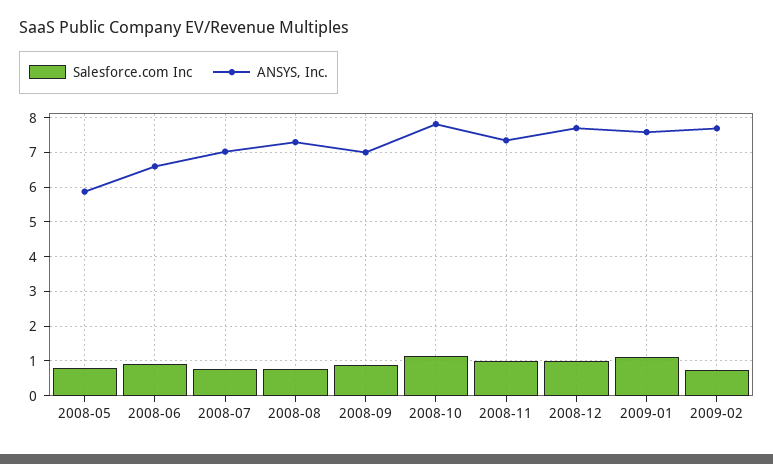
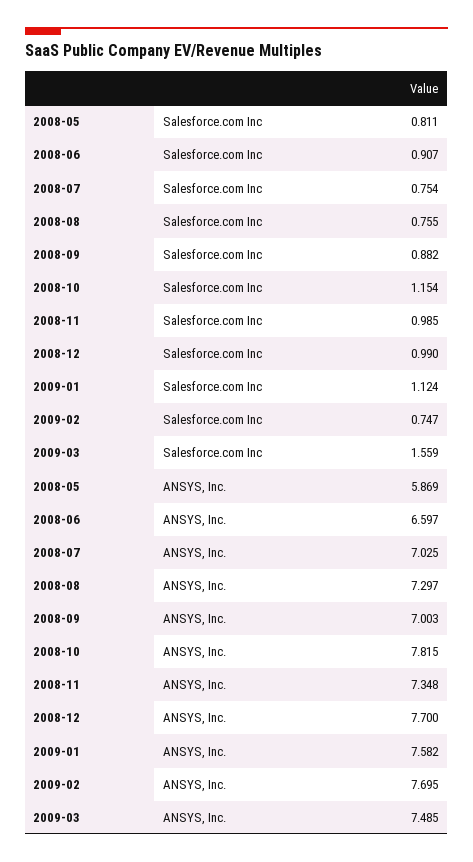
Salesforce.com Inc, 2009-03: none -> 1.559
ANSYS, Inc., 2009-03: none -> 7.485

